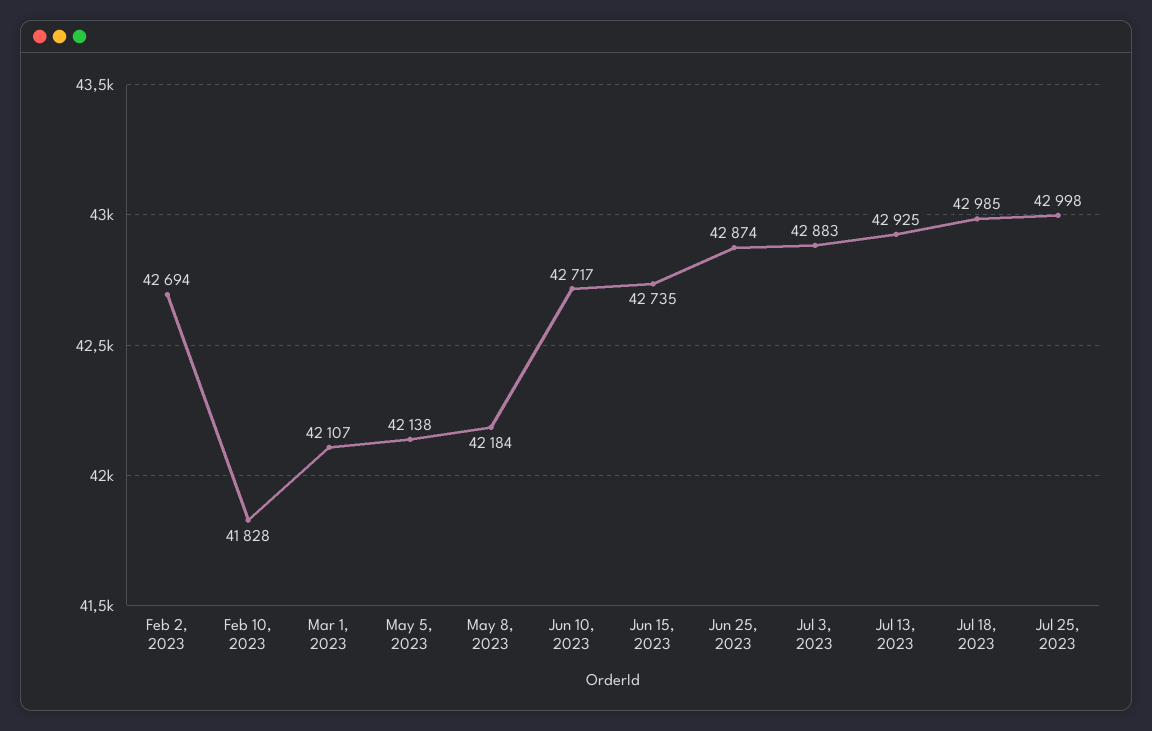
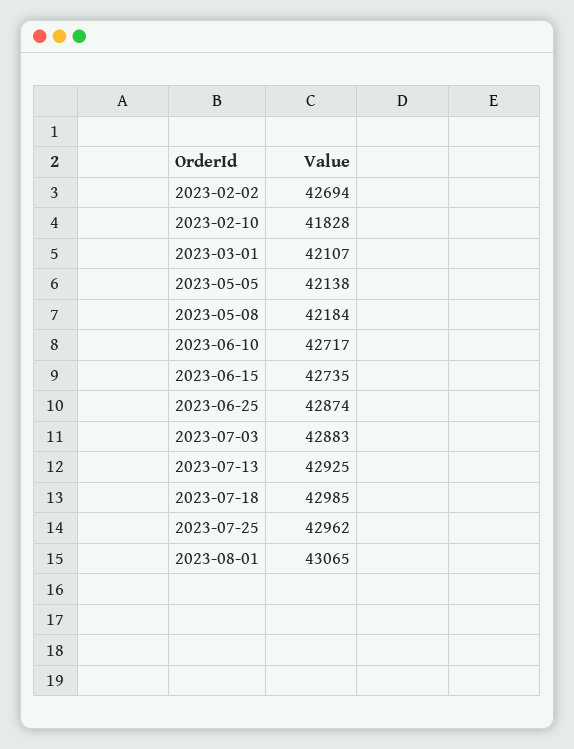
Jul 25, 2023: 42998 -> 42962
2023-08-01: none -> 43065

